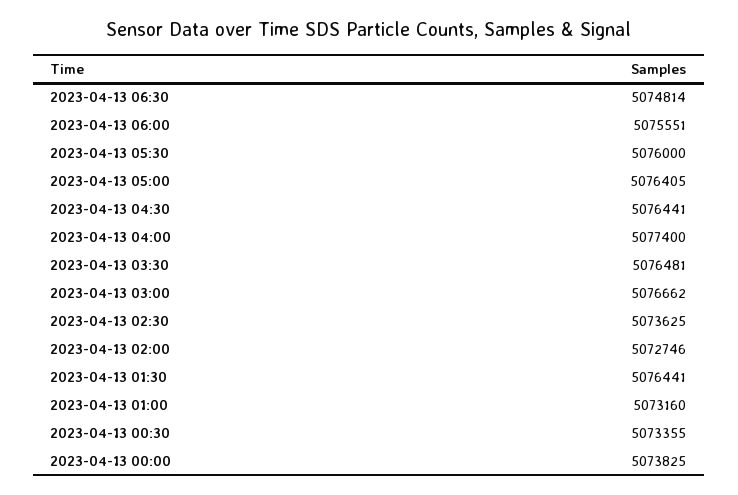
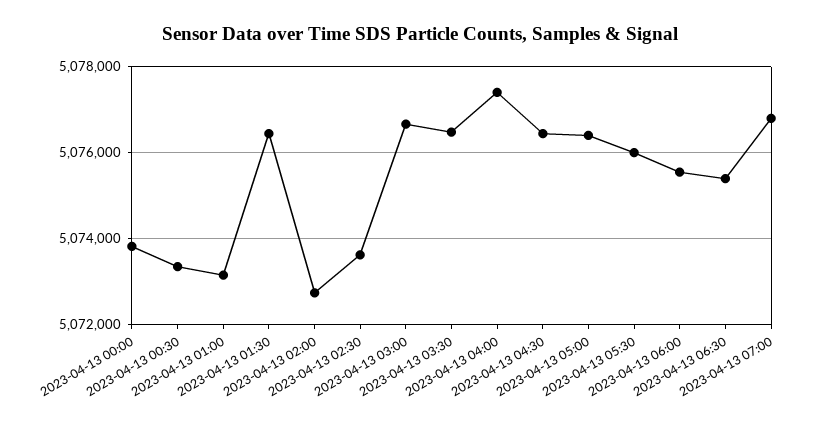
2023-04-13 06:30: 5074814 -> 5075400
2023-04-13 07:00: none -> 5076800

